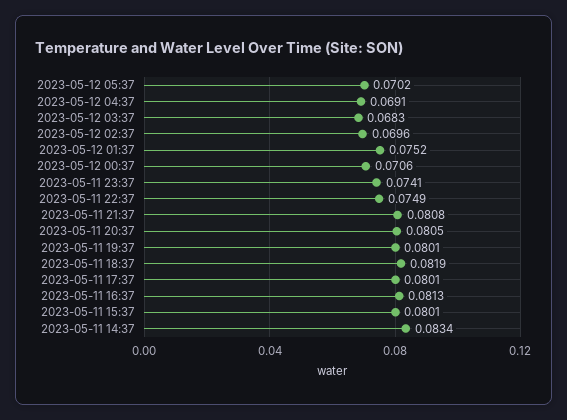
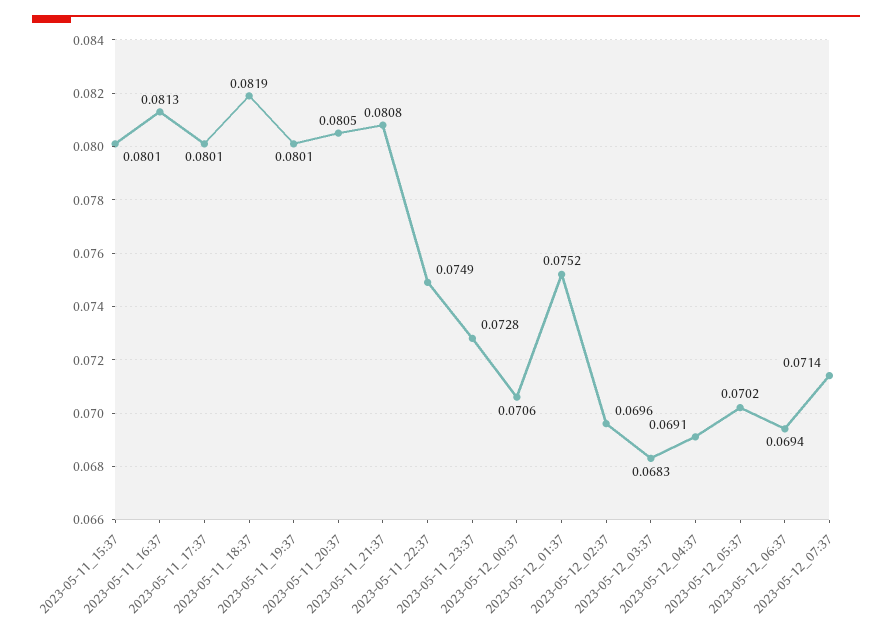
2023-05-11 23:37: 0.0741 -> 0.0728
2023-05-11 14:37: 0.0834 -> none
2023-05-12_06:37: none -> 0.0694
2023-05-12_07:37: none -> 0.0714

